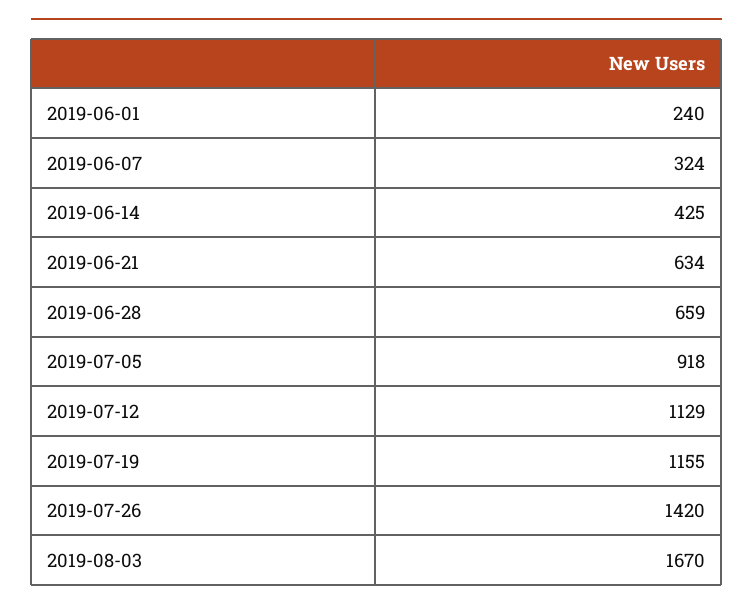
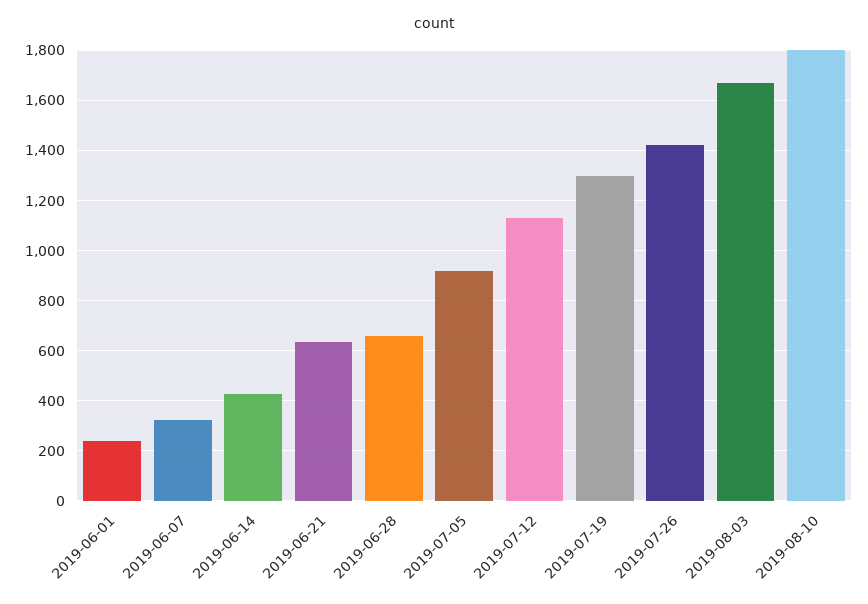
2019-07-19: 1155 -> 1300
2019-08-10: none -> 1800

